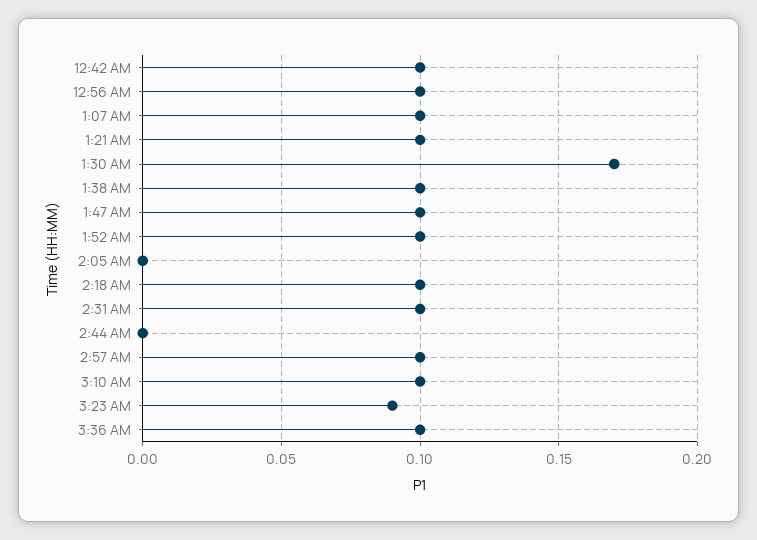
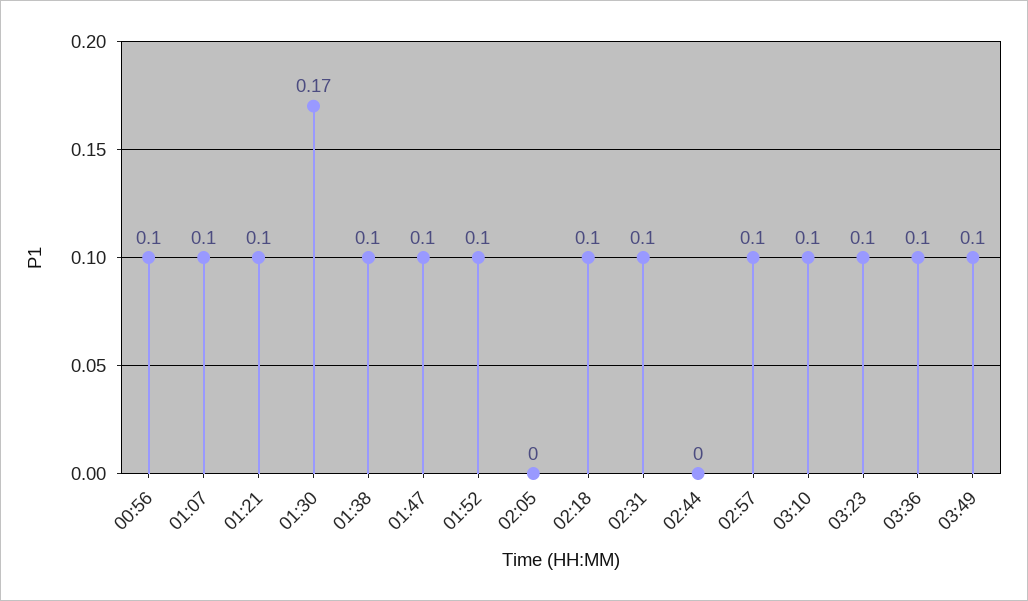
12:42 AM: 0.1 -> none
3:23 AM: 0.09 -> 0.1
03:49: none -> 0.1

